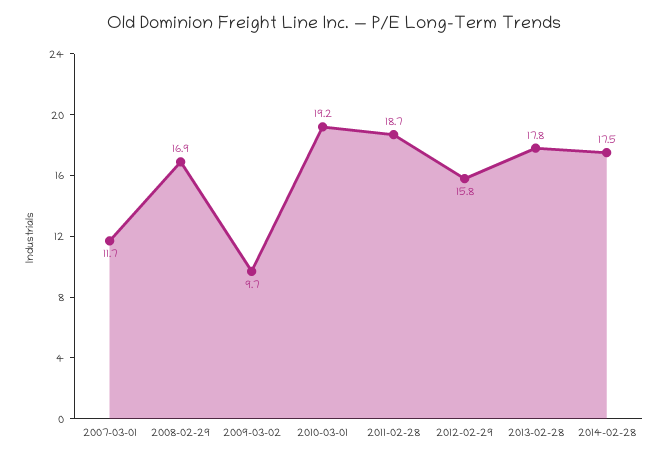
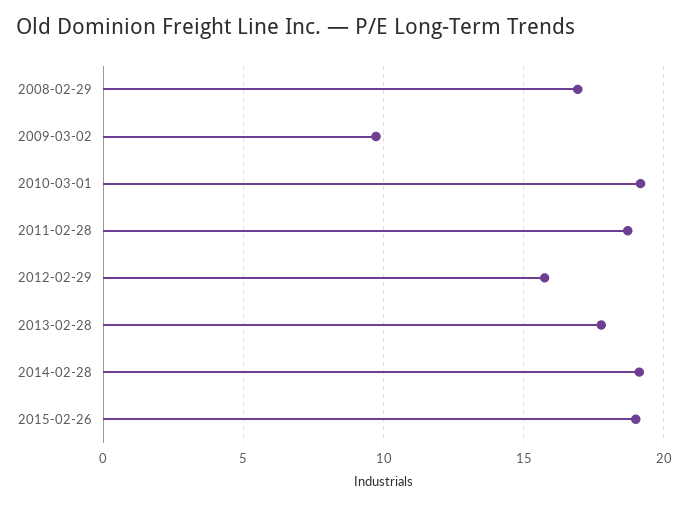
2007-03-01: 11.7 -> none
2014-02-28: 17.5 -> 19
2015-02-26: none -> 19

